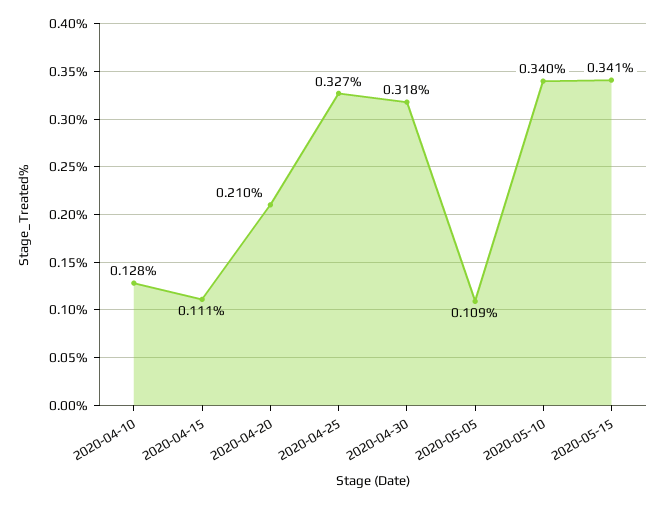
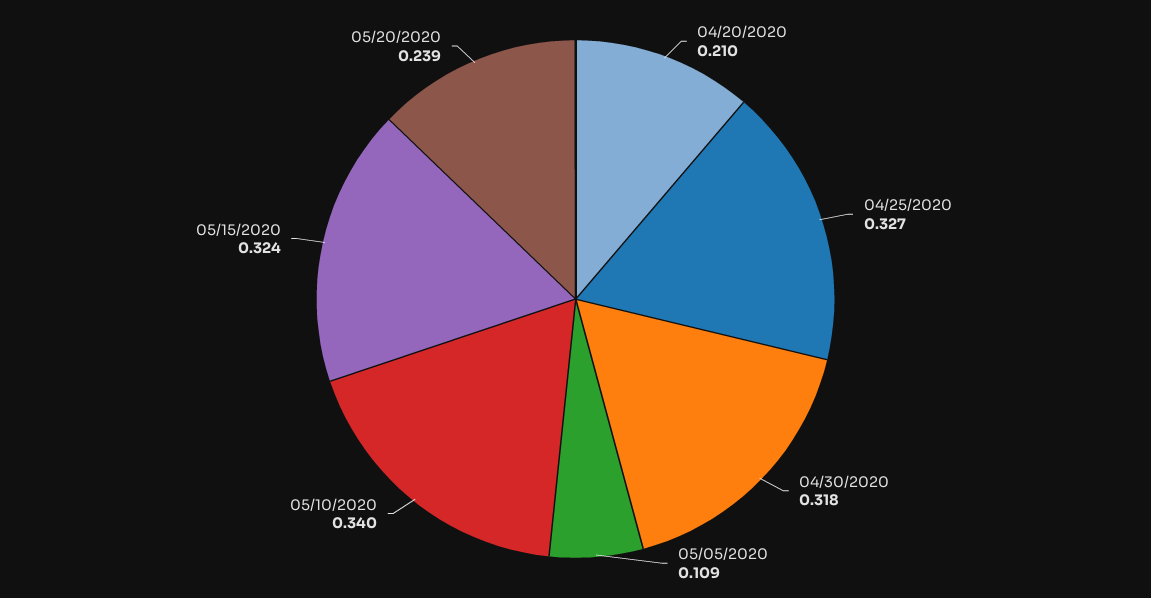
2020-04-10: 0.128 -> none
2020-04-15: 0.111 -> none
2020-05-15: 0.341 -> 0.324
05/20/2020: none -> 0.239

